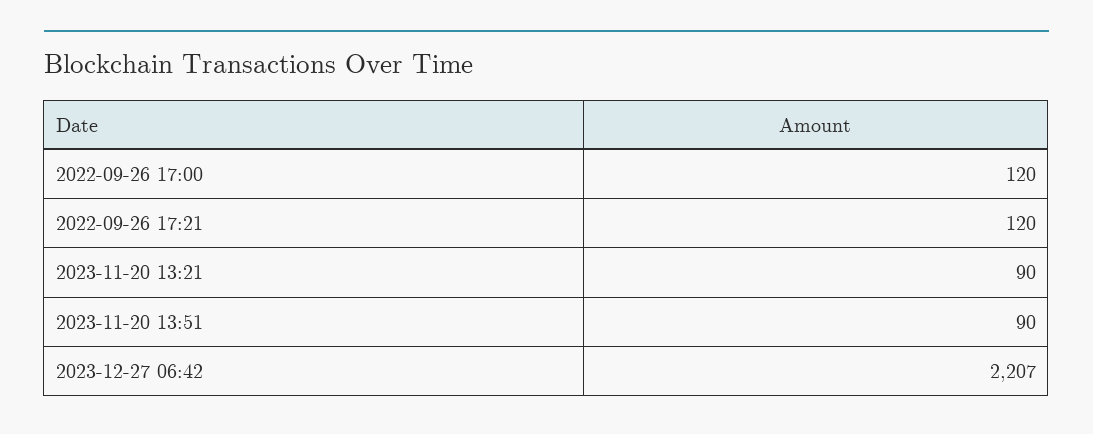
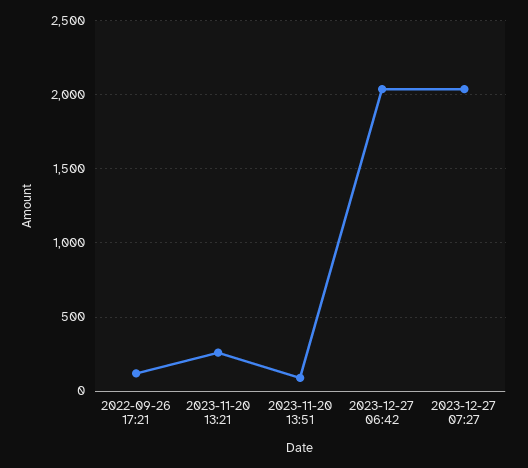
2022-09-26 17:00: 120 -> none
2023-11-20 13:21: 90 -> 250
2023-12-27 06:42: 2207 -> 2050
2023-12-27 07:27: none -> 2050

